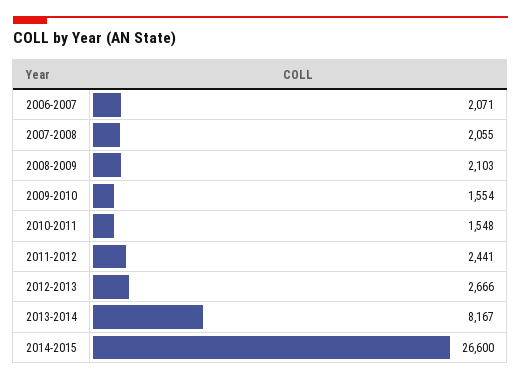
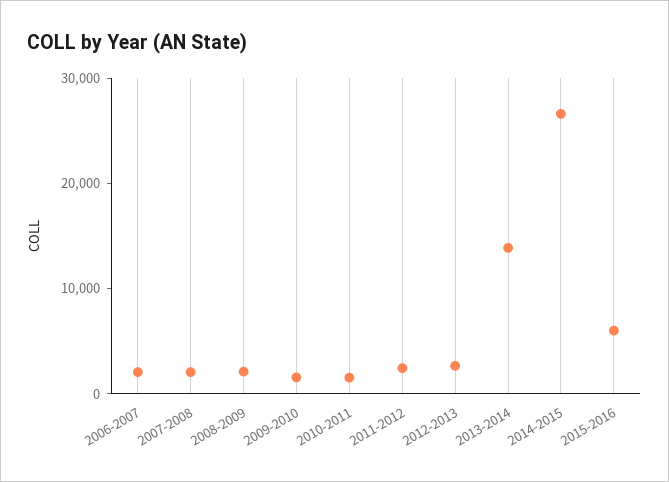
2013-2014: 8167 -> 14000
2015-2016: none -> 6000

